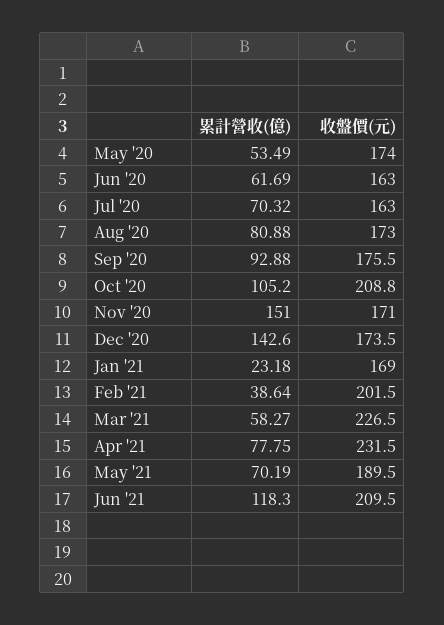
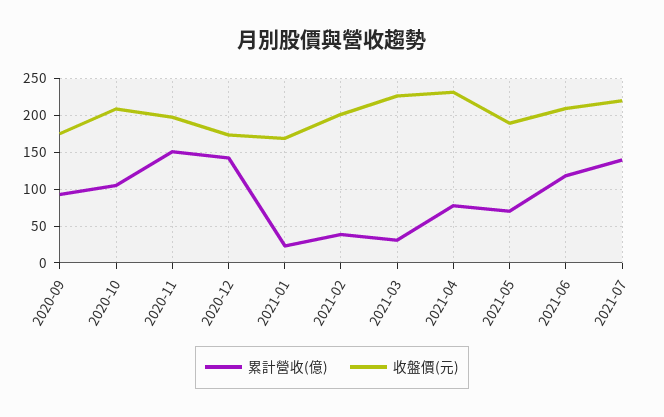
累計營收(億), May '20: 53.49 -> none
收盤價(元), May '20: 174 -> none
累計營收(億), Jun '20: 61.69 -> none
收盤價(元), Jun '20: 163 -> none
累計營收(億), Jul '20: 70.32 -> none
收盤價(元), Jul '20: 163 -> none
累計營收(億), Aug '20: 80.88 -> none
收盤價(元), Aug '20: 173 -> none
收盤價(元), Nov '20: 171 -> 200
累計營收(億), Mar '21: 58.27 -> 30
累計營收(億), 2021-07: none -> 140
收盤價(元), 2021-07: none -> 220

